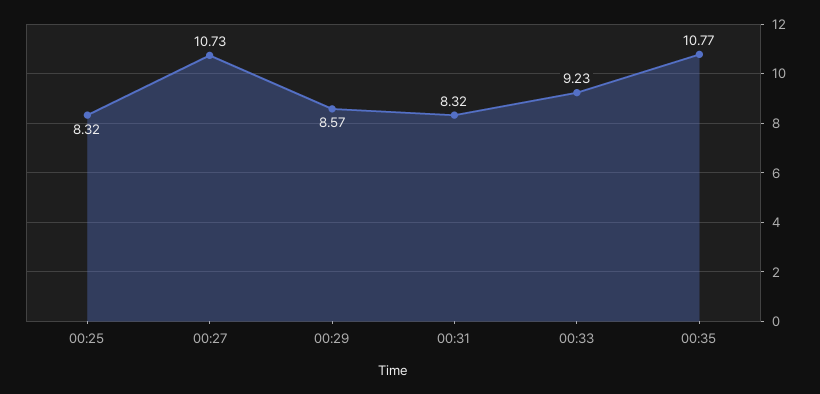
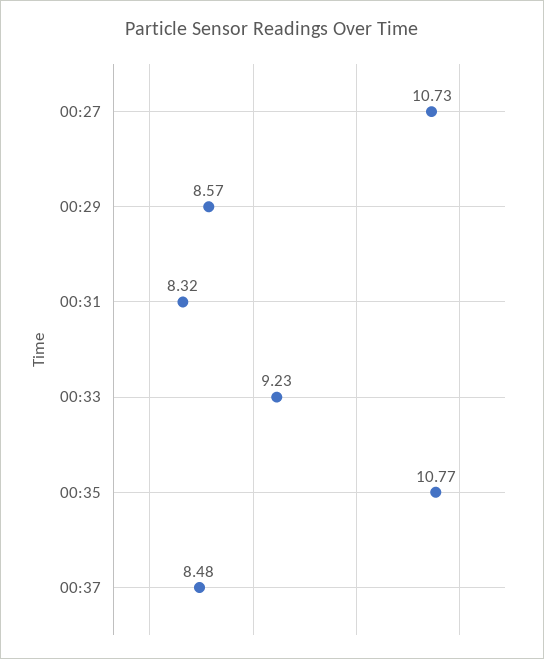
00:25: 8.32 -> none
00:37: none -> 8.48

